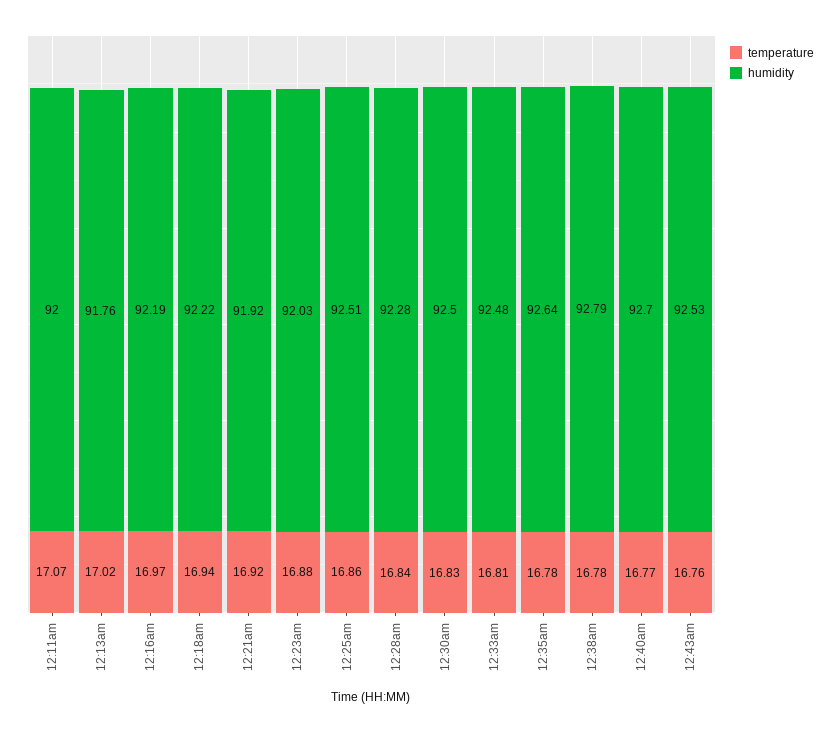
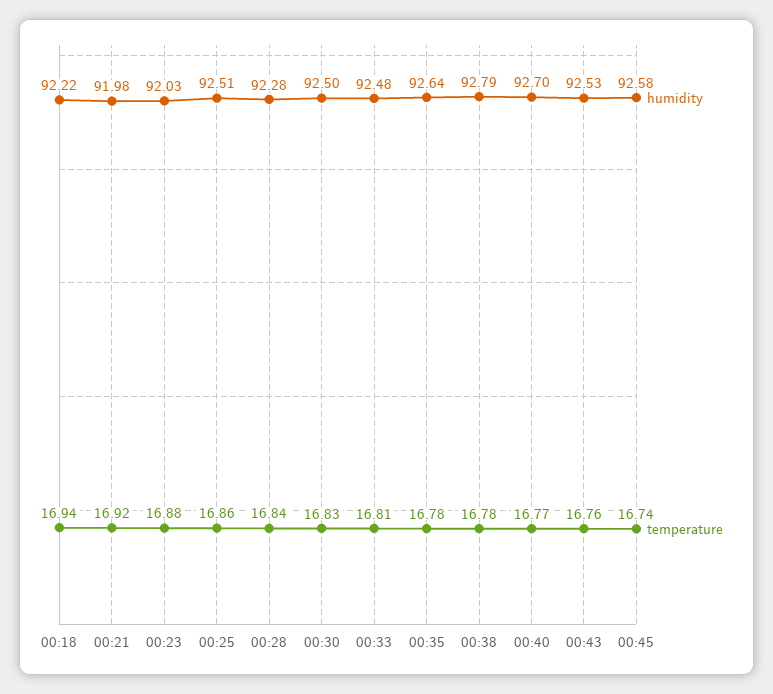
temperature, 12:11am: 17.07 -> none
humidity, 12:11am: 92 -> none
temperature, 12:13am: 17.02 -> none
humidity, 12:13am: 91.76 -> none
temperature, 12:16am: 16.97 -> none
humidity, 12:16am: 92.19 -> none
humidity, 12:21am: 91.92 -> 91.98
humidity, 00:45: none -> 92.58
temperature, 00:45: none -> 16.74

